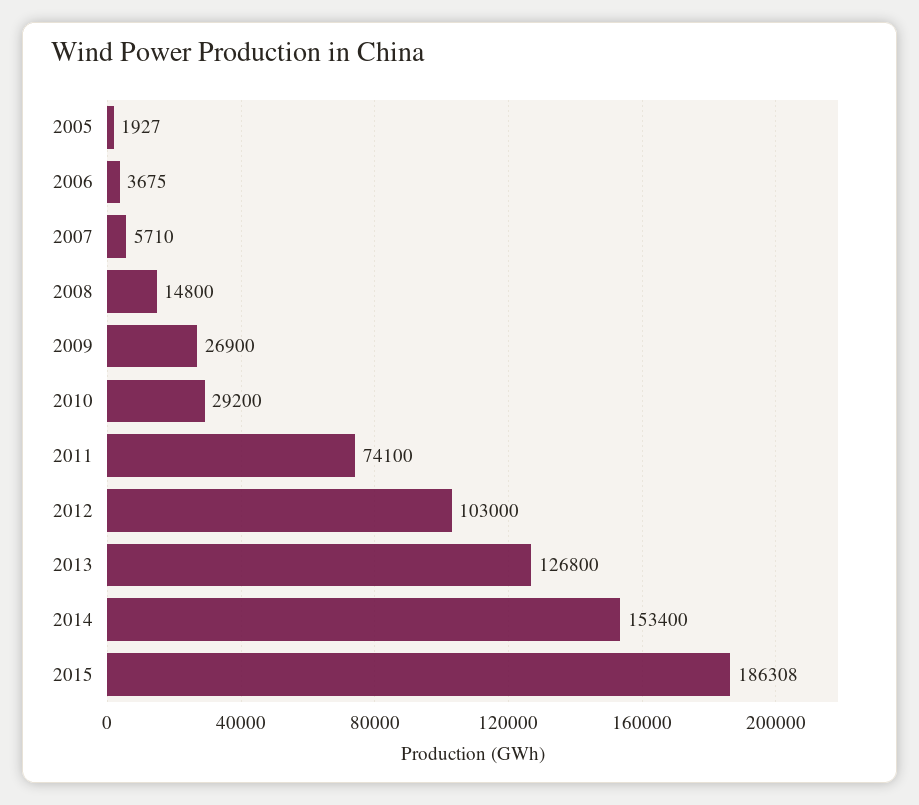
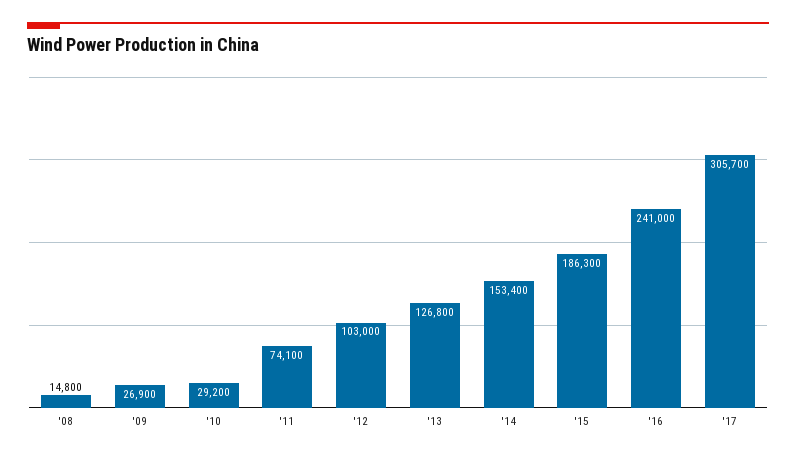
2005: 1927 -> none
2006: 3675 -> none
2007: 5710 -> none
2015: 186308 -> 186300
'16: none -> 241000
'17: none -> 305700

